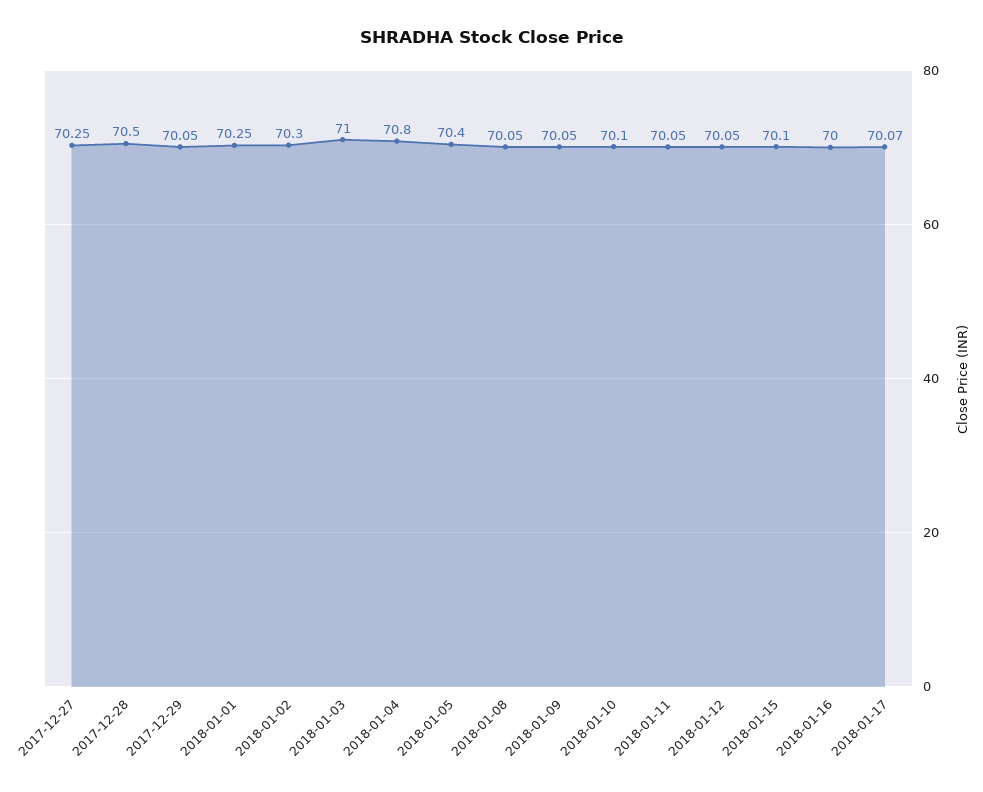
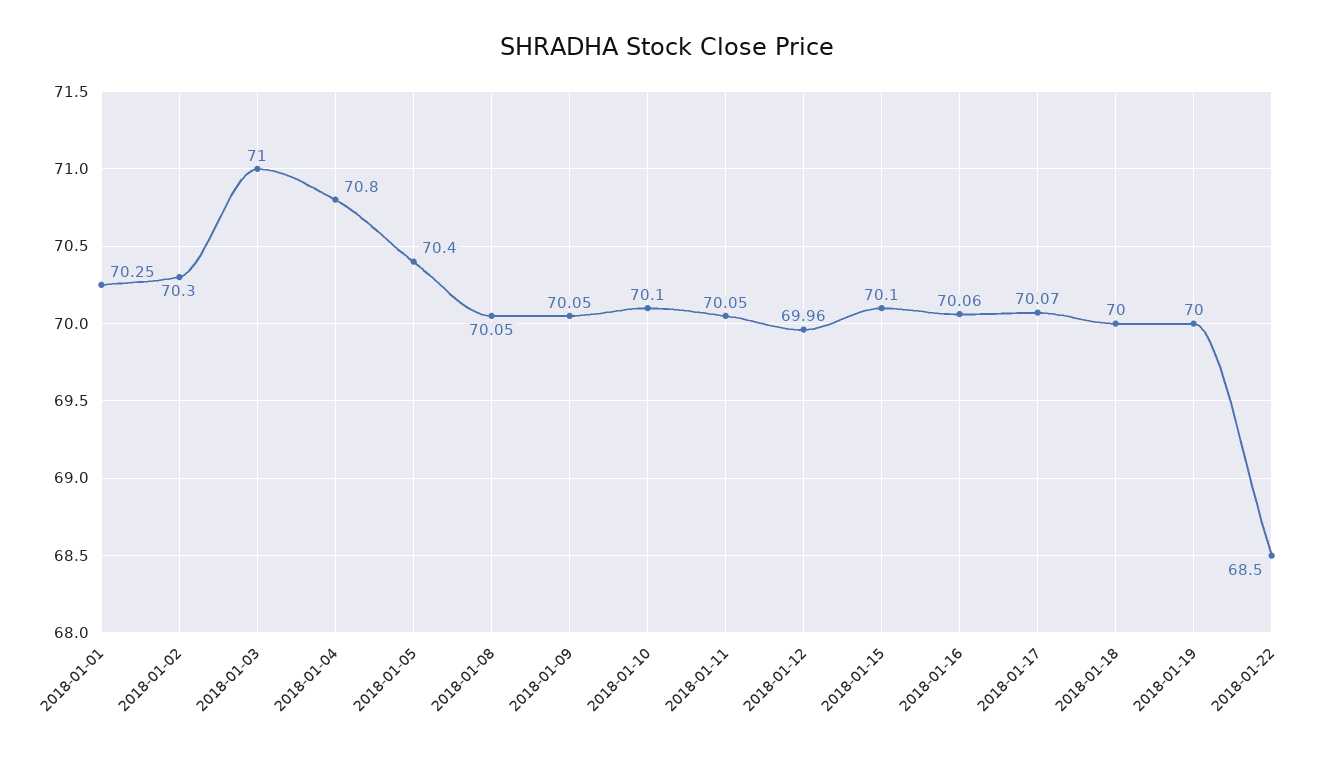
2017-12-27: 70.25 -> none
2017-12-28: 70.5 -> none
2017-12-29: 70.05 -> none
2018-01-12: 70.05 -> 69.96
2018-01-16: 70 -> 70.06
2018-01-18: none -> 70
2018-01-19: none -> 70
2018-01-22: none -> 68.5

